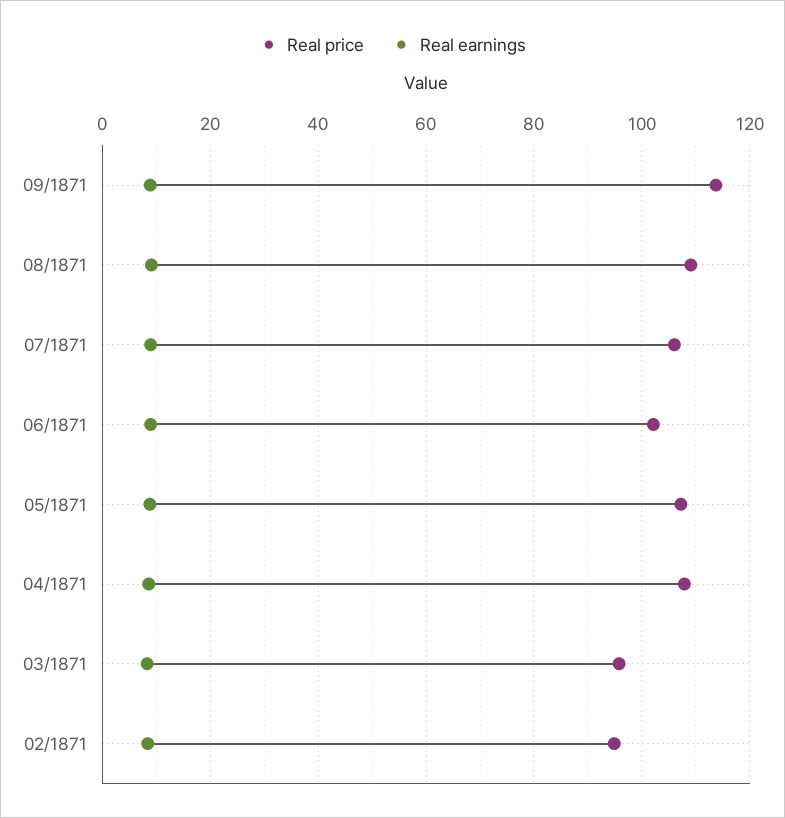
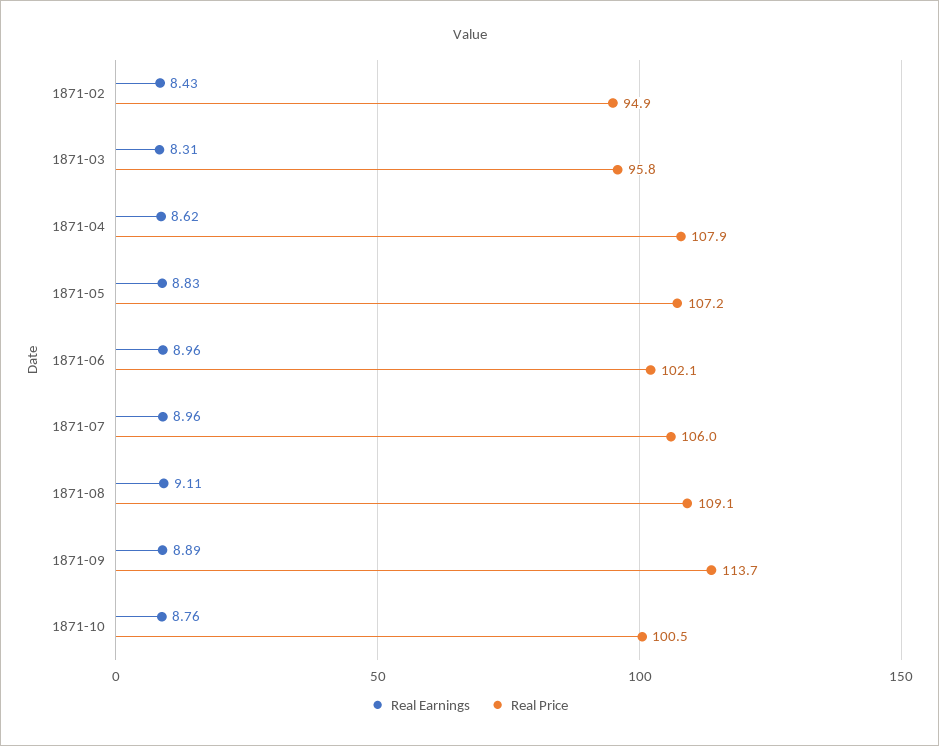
Real earnings, 1871-10: none -> 8.76
Real price, 1871-10: none -> 100.5

